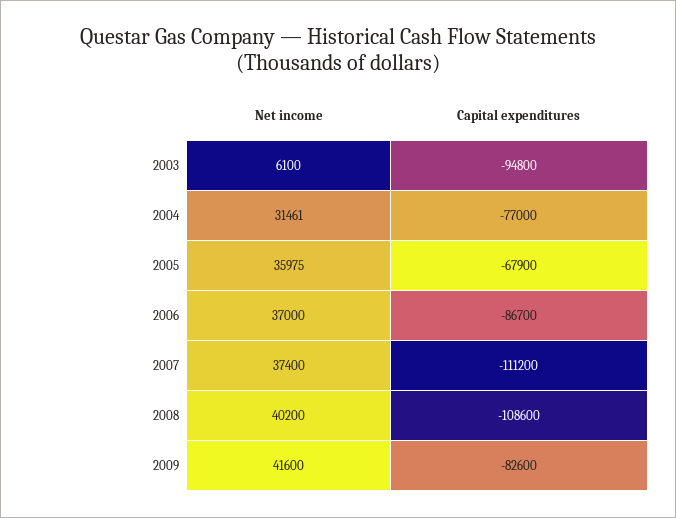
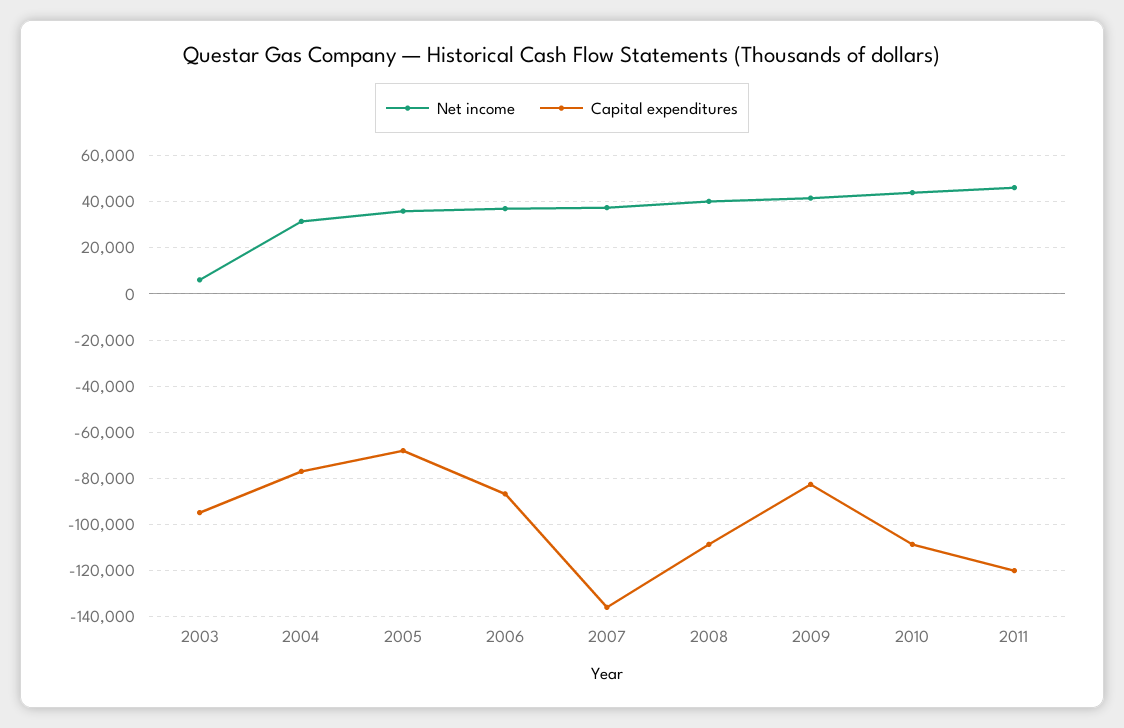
Capital expenditures, 2007: -111200 -> -135000
Net income, 2010: none -> 45000
Capital expenditures, 2010: none -> -110000
Net income, 2011: none -> 45000
Capital expenditures, 2011: none -> -120000

